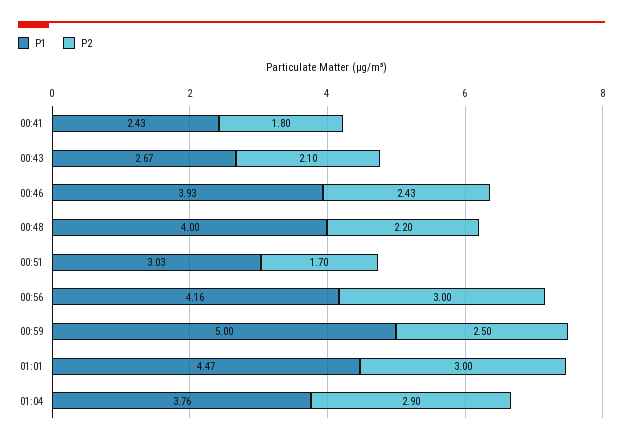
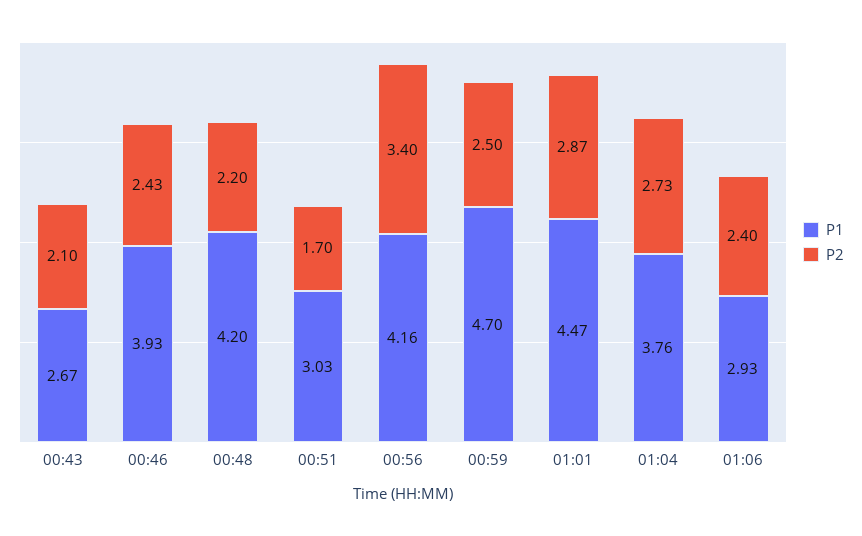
P1, 00:41: 2.43 -> none
P2, 00:41: 1.8 -> none
P1, 00:48: 4 -> 4.2
P2, 00:56: 3 -> 3.4
P1, 00:59: 5 -> 4.7
P2, 01:01: 3 -> 2.87
P2, 01:04: 2.9 -> 2.73
P1, 01:06: none -> 2.93
P2, 01:06: none -> 2.4

